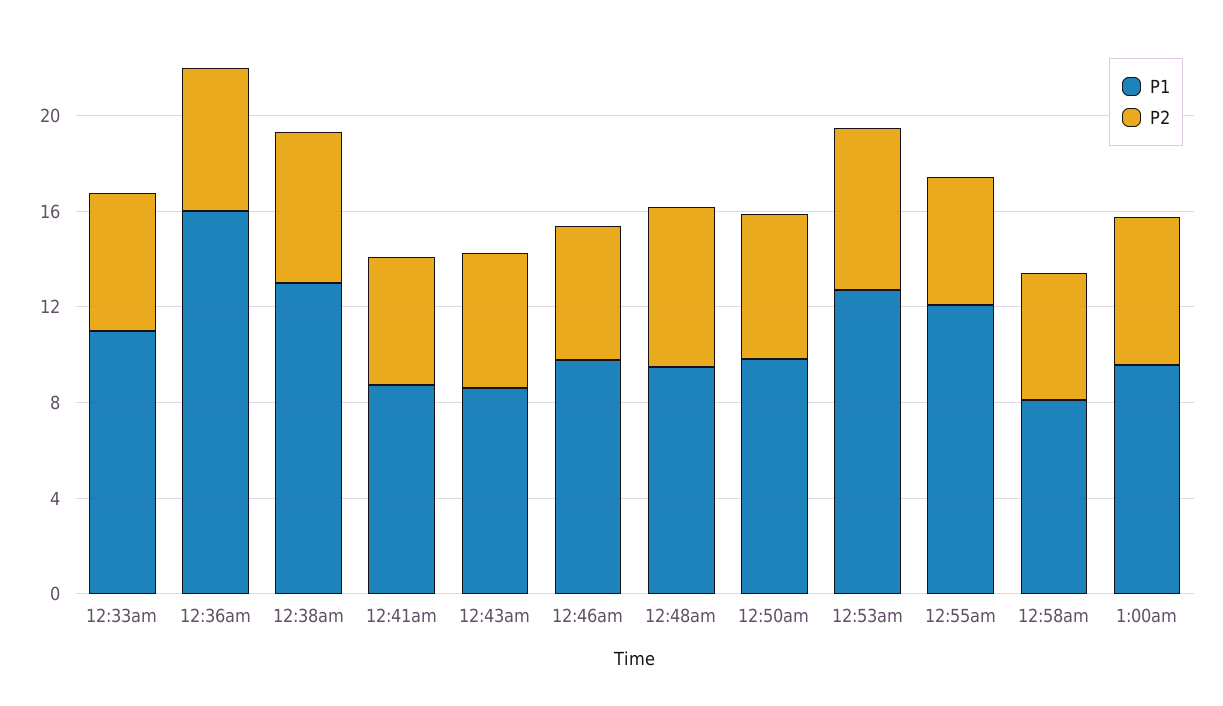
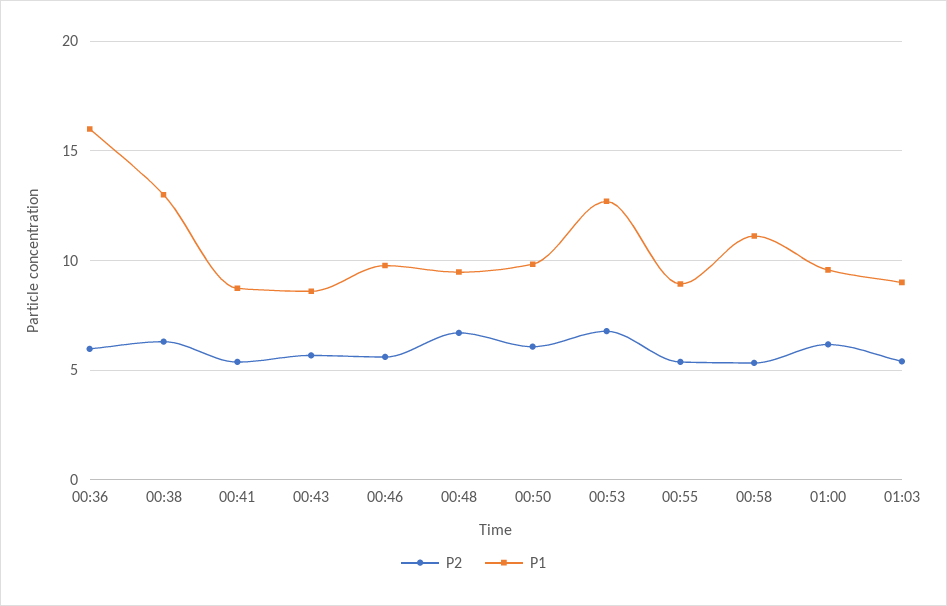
P1, 12:33am: 11 -> none
P2, 12:33am: 6 -> none
P1, 12:55am: 12 -> 9
P1, 12:58am: 8 -> 11
P2, 01:03: none -> 5.5
P1, 01:03: none -> 9

